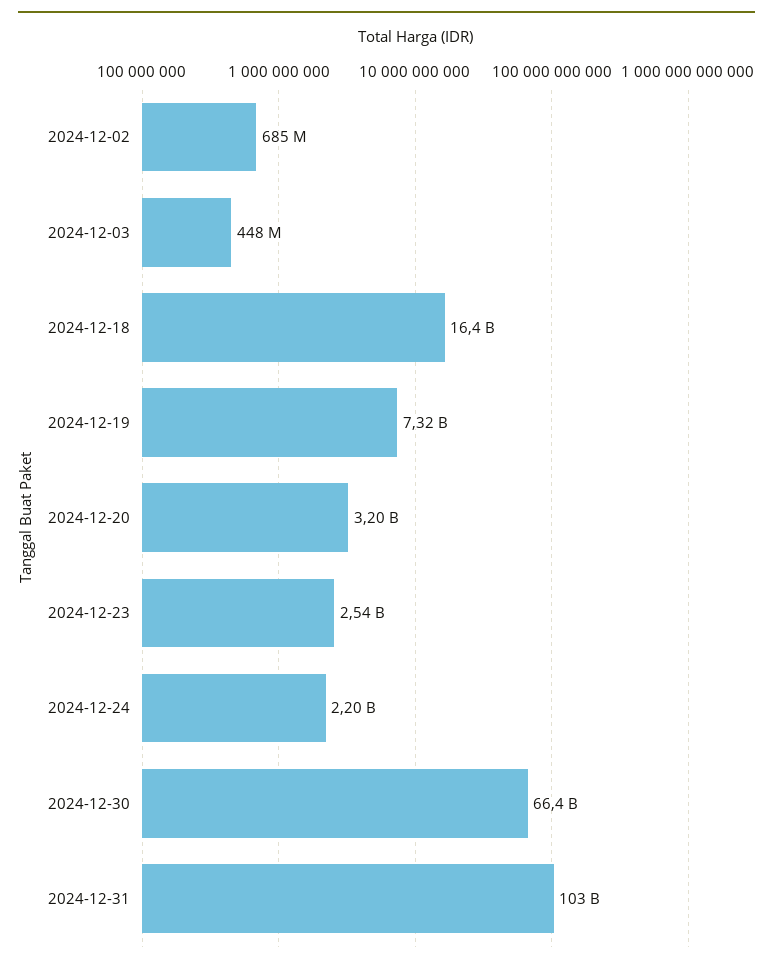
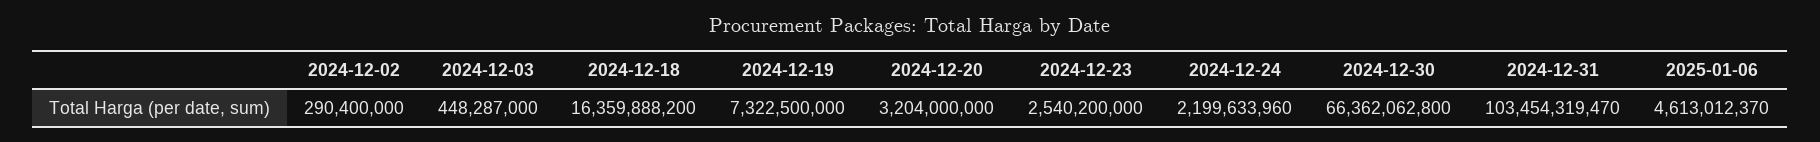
2024-12-02: 685000000 -> 290400000
2025-01-06: none -> 4613012370

